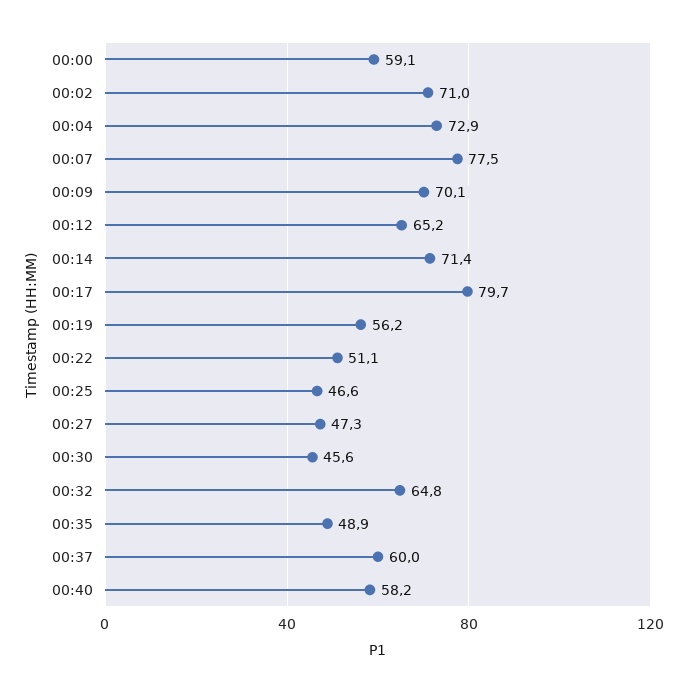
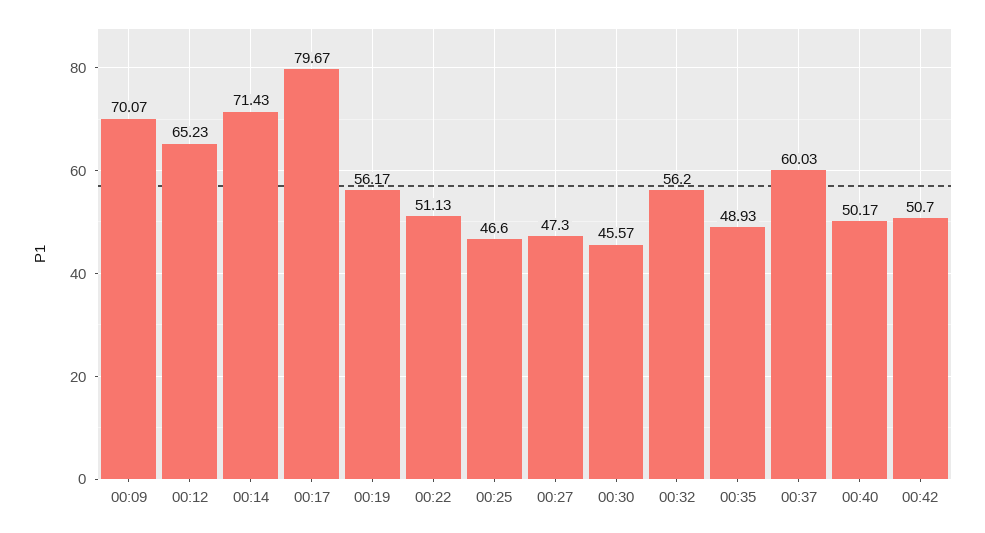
00:00: 59.1 -> none
00:02: 71 -> none
00:04: 72.9 -> none
00:07: 77.5 -> none
00:32: 64.8 -> 56.2
00:40: 58.2 -> 50.17
00:42: none -> 50.7

